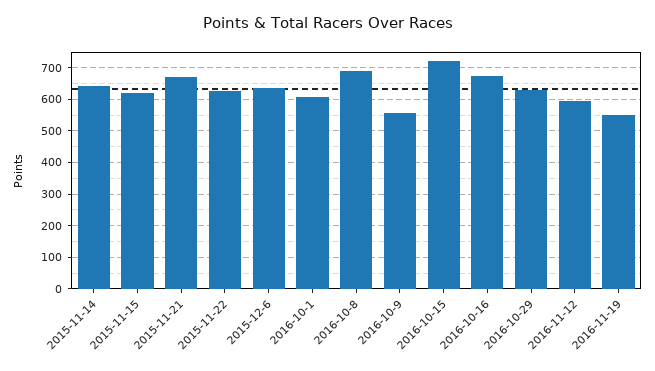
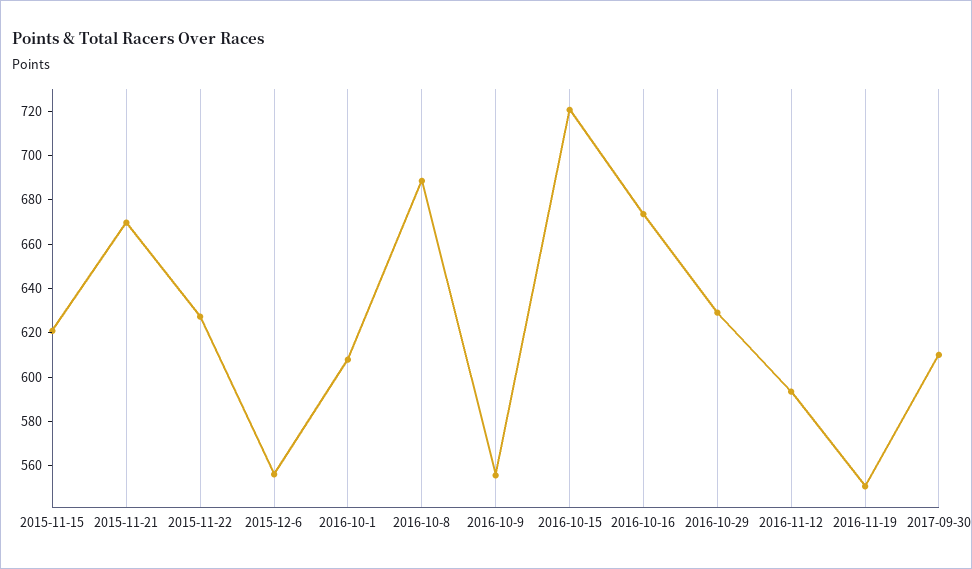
2015-11-14: 640 -> none
2015-12-6: 640 -> 555
2017-09-30: none -> 610

